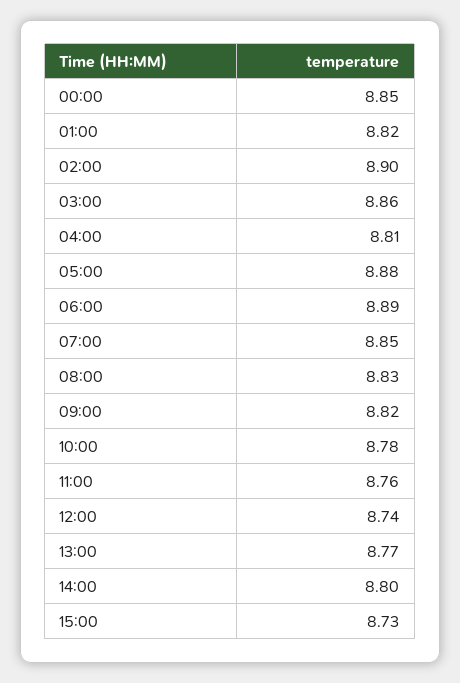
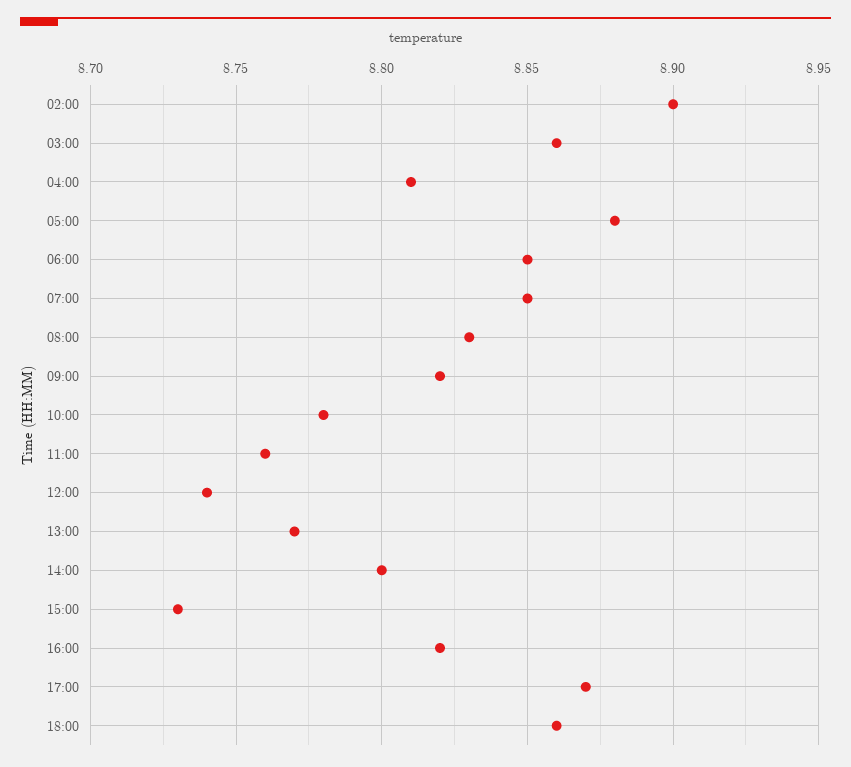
00:00: 8.85 -> none
01:00: 8.82 -> none
06:00: 8.89 -> 8.85
16:00: none -> 8.82
17:00: none -> 8.87
18:00: none -> 8.86

